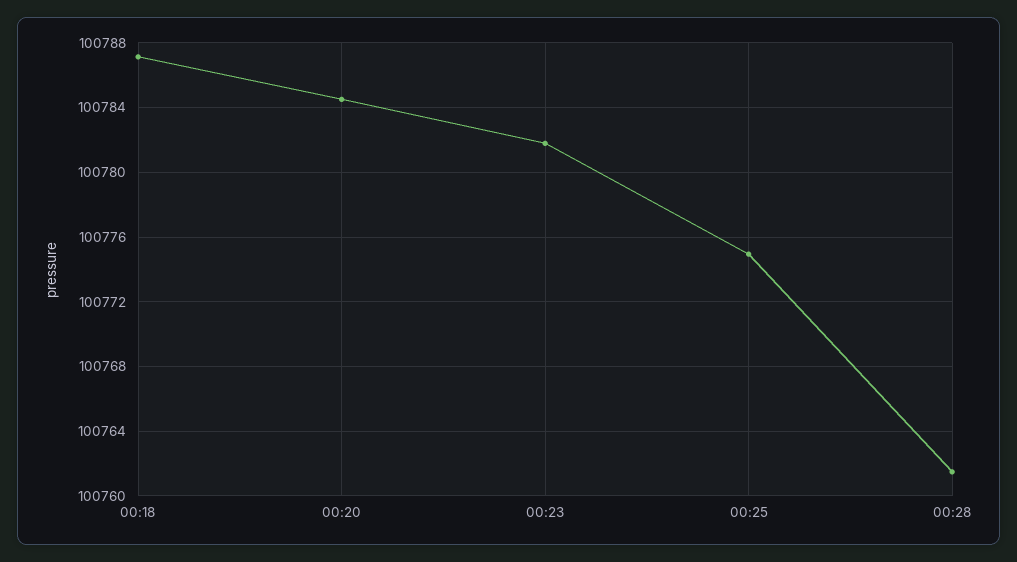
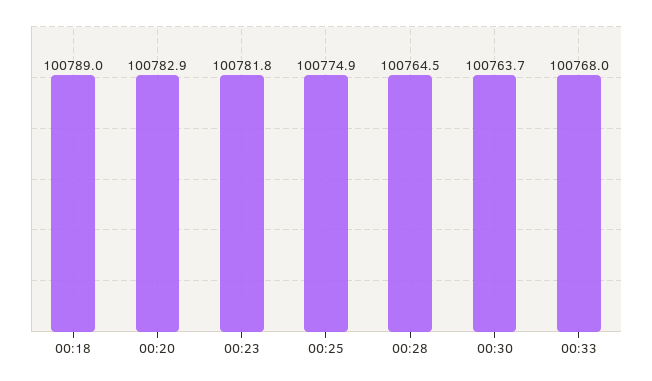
00:18: 100787 -> 100789
00:20: 100784.5 -> 100782.9
00:28: 100761.5 -> 100764.5
00:30: none -> 100763.7
00:33: none -> 100768

